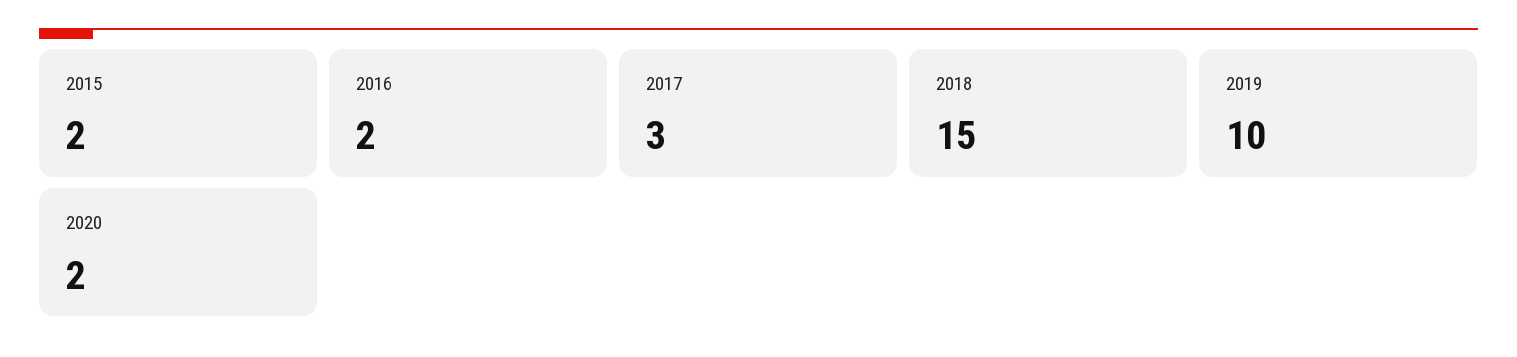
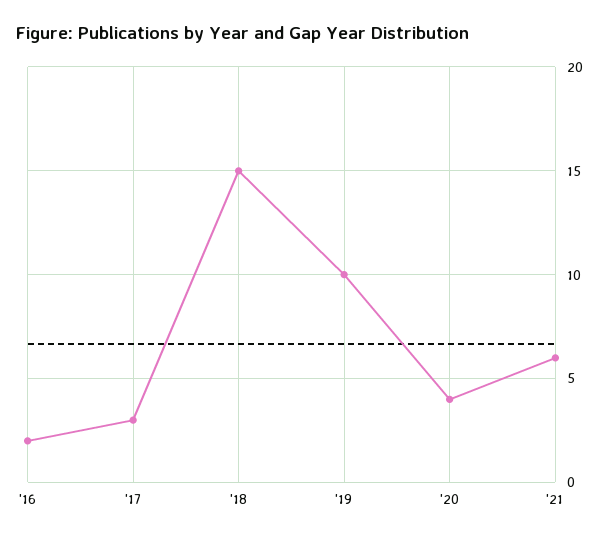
2015: 2 -> none
2020: 2 -> 4
'21: none -> 6

